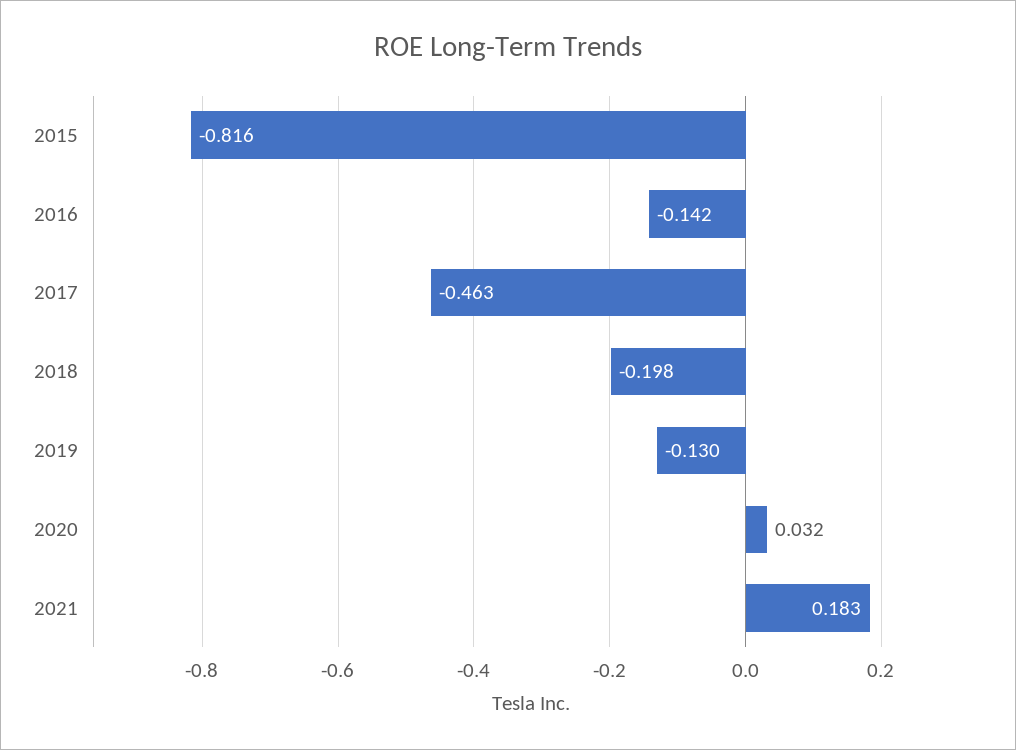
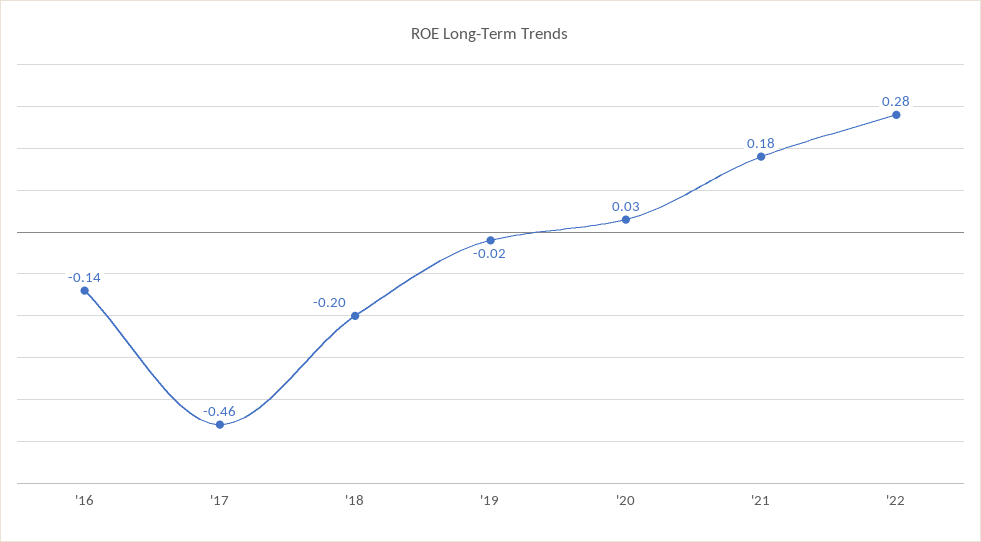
2015: -0.816 -> none
2019: -0.13 -> -0.02
'22: none -> 0.28

